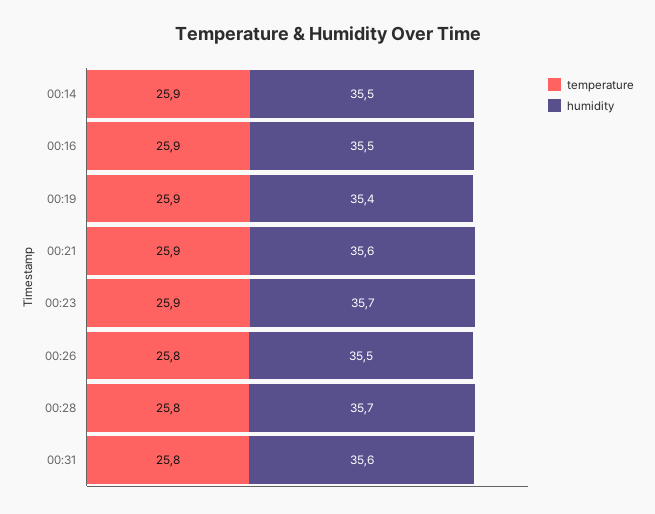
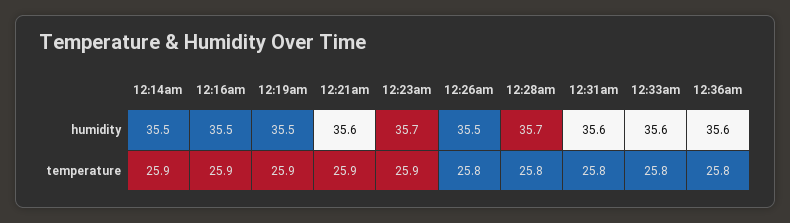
humidity, 00:19: 35.4 -> 35.5
humidity, 12:33am: none -> 35.6
humidity, 12:36am: none -> 35.6
temperature, 12:33am: none -> 25.8
temperature, 12:36am: none -> 25.8

